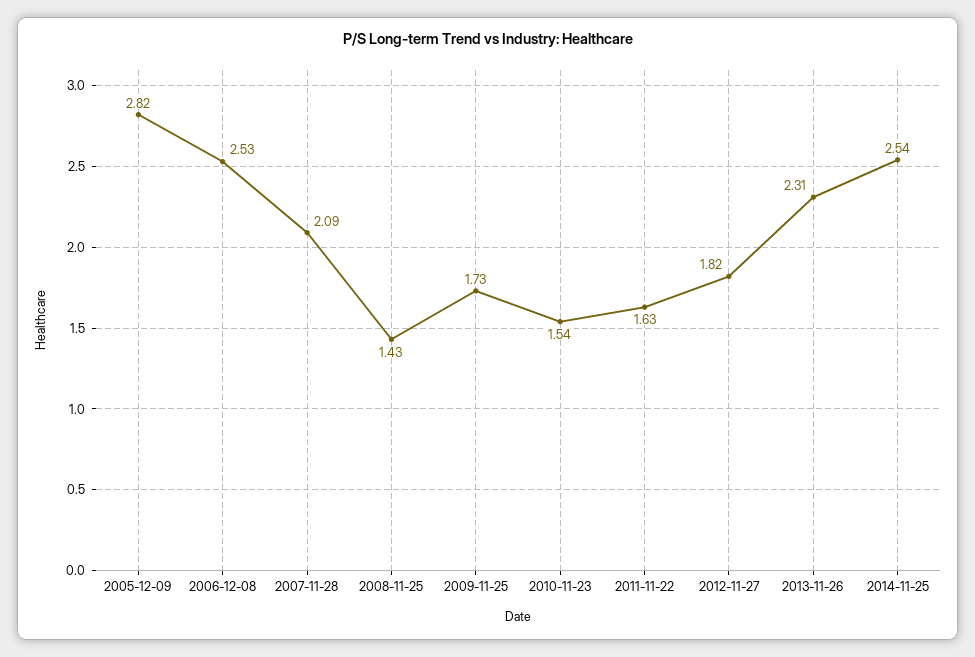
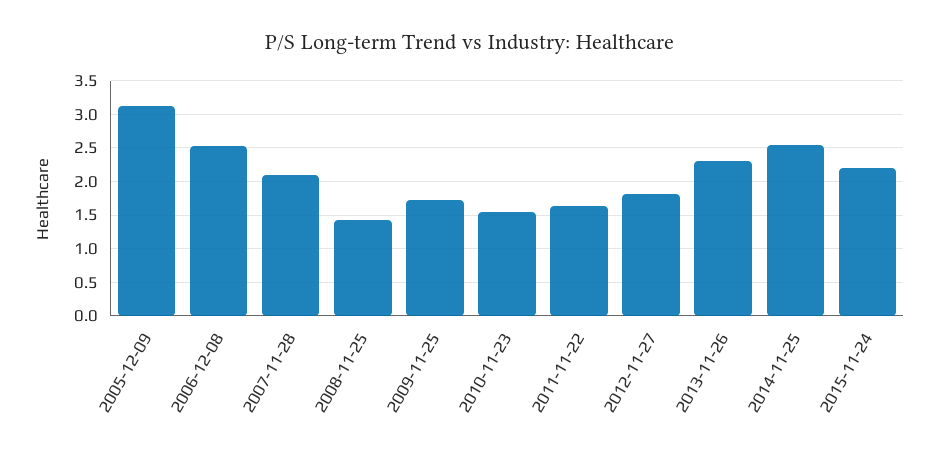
2005-12-09: 2.82 -> 3.1
2015-11-24: none -> 2.2

